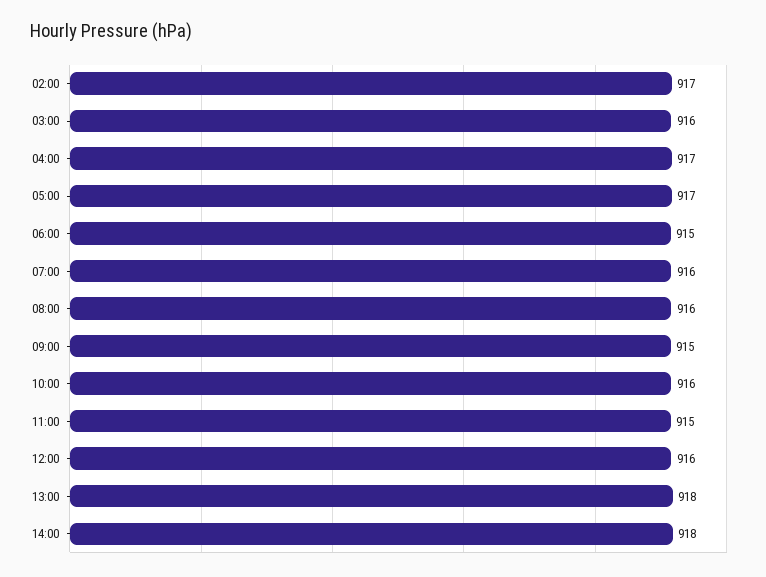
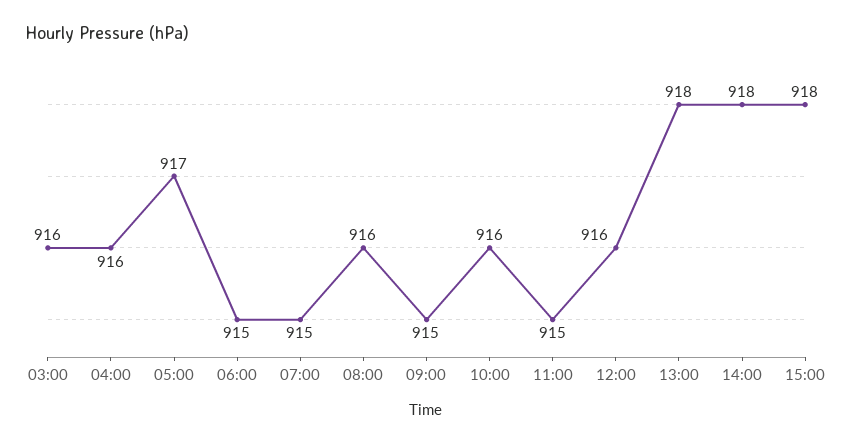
02:00: 917 -> none
04:00: 917 -> 916
07:00: 916 -> 915
15:00: none -> 918

